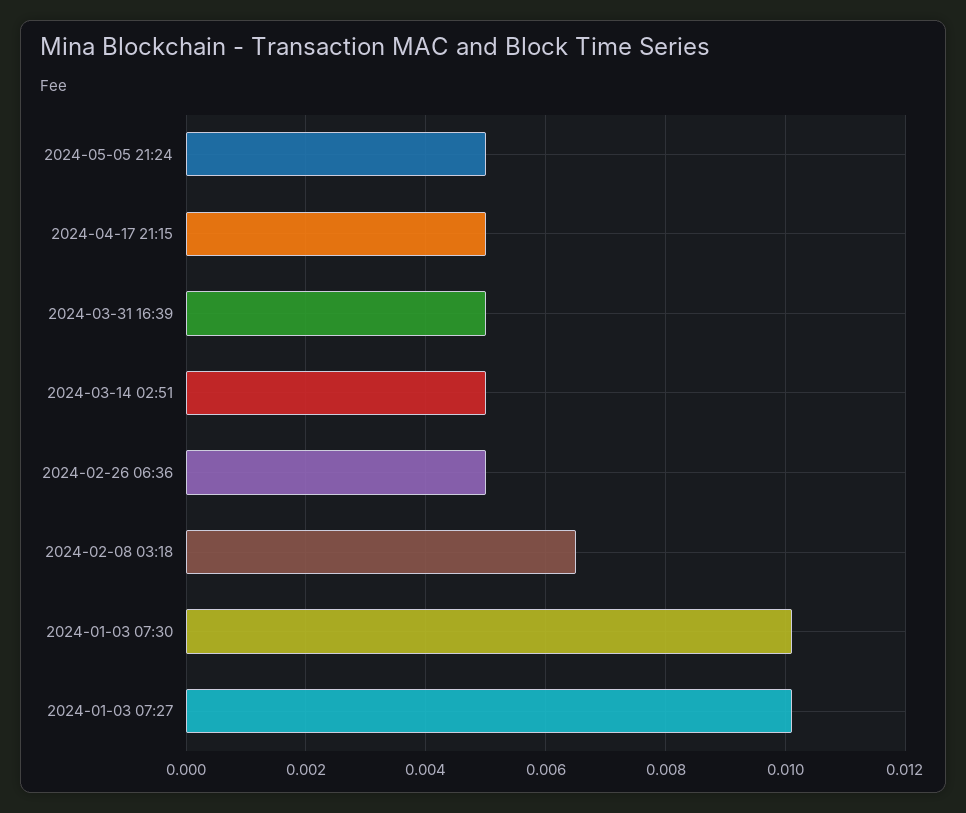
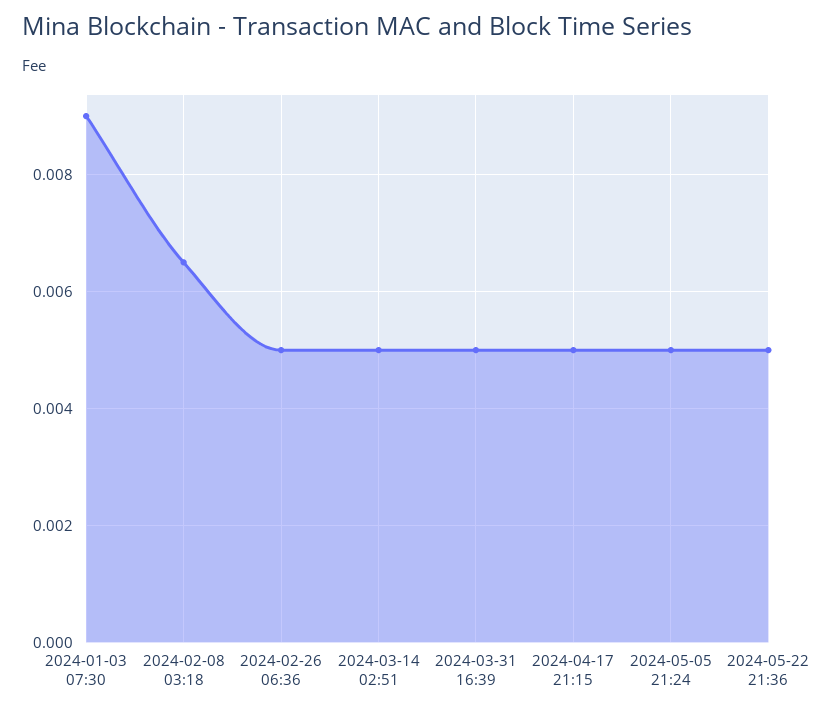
2024-01-03 07:30: 0.01 -> 0.009
2024-01-03 07:27: 0.01 -> none
2024-05-22 21:36: none -> 0.005

